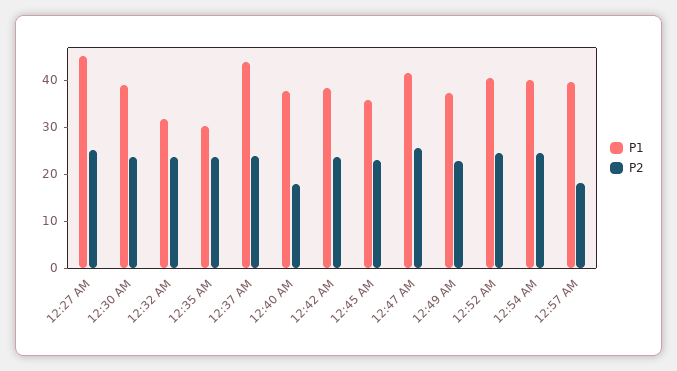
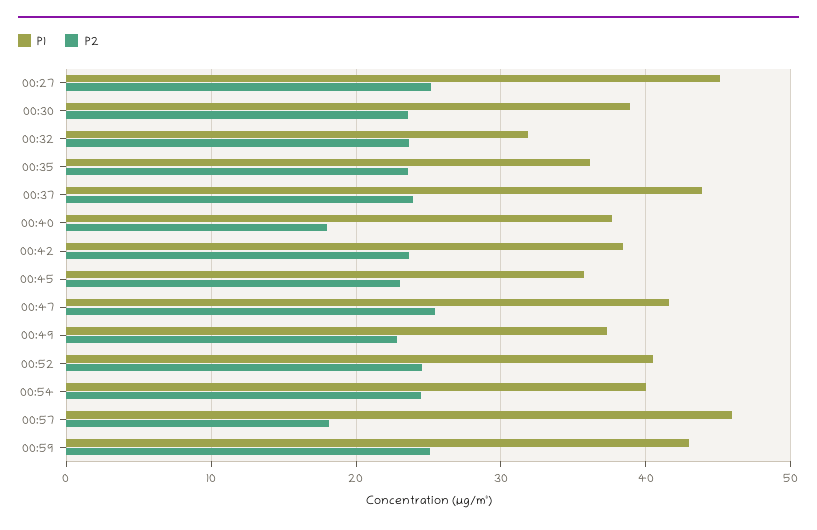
P1, 12:35 AM: 30 -> 36
P1, 12:57 AM: 40 -> 46
P1, 00:59: none -> 43
P2, 00:59: none -> 25

